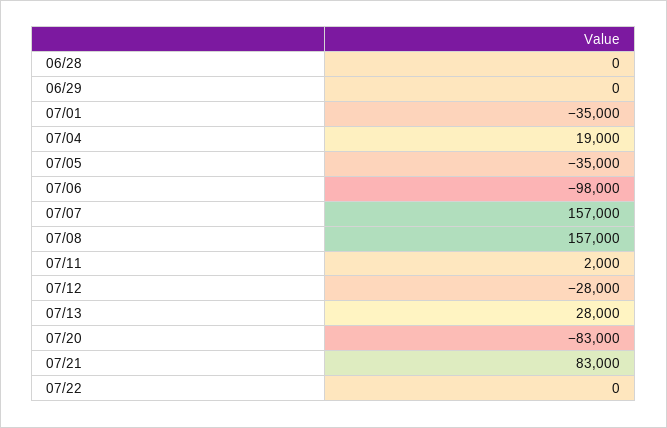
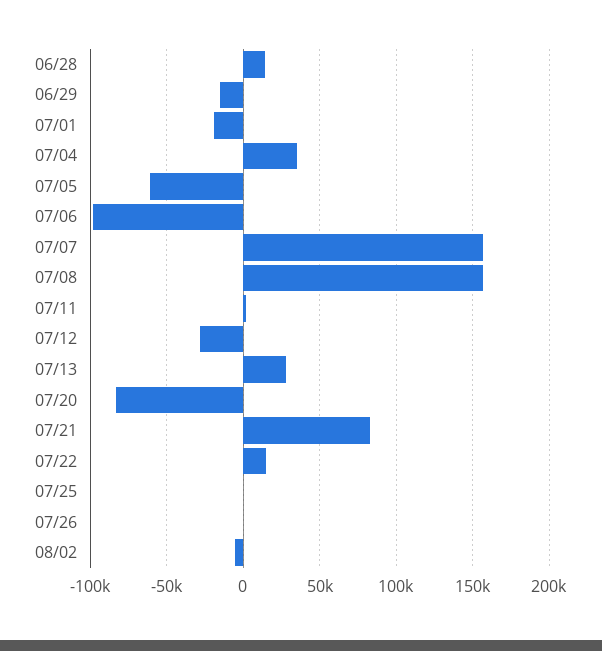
06/28: 0 -> 15000
06/29: 0 -> -15000
07/01: -35000 -> -20000
07/04: 19000 -> 35000
07/05: -35000 -> -60000
07/22: 0 -> 15000
07/25: none -> 0
07/26: none -> 0
08/02: none -> -5000

